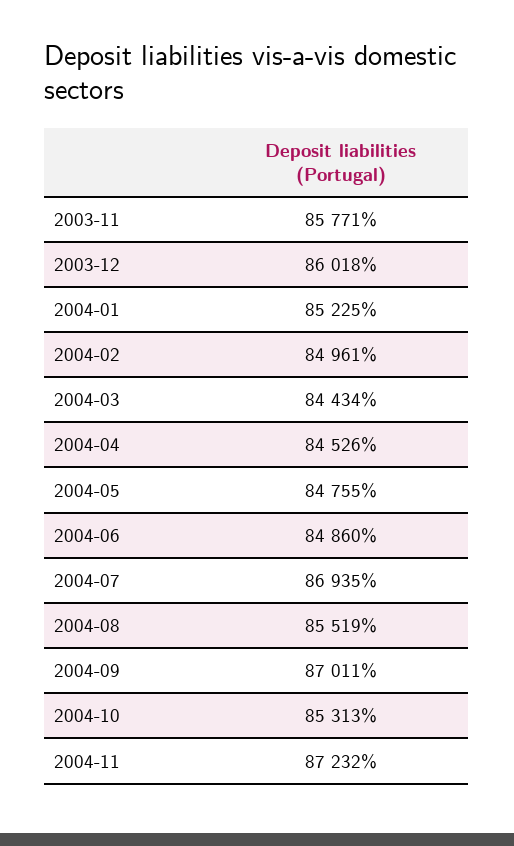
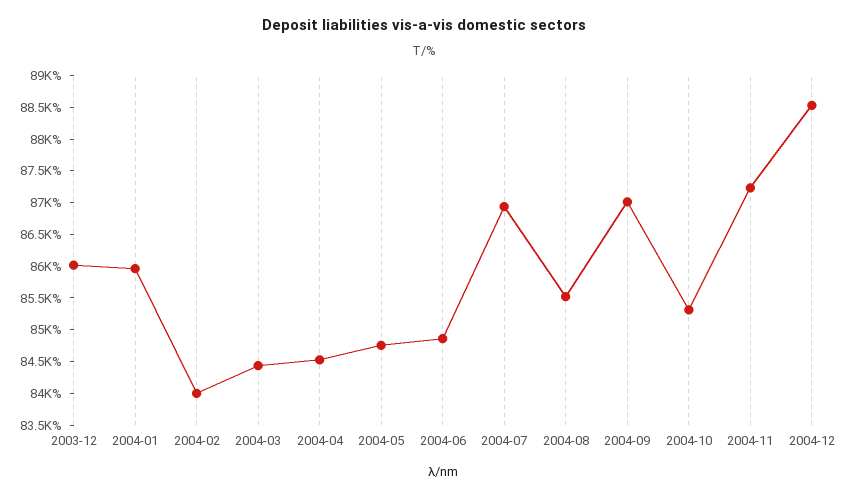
2003-11: 85771 -> none
2004-01: 85225 -> 86000
2004-02: 84961 -> 84000
2004-12: none -> 88500

